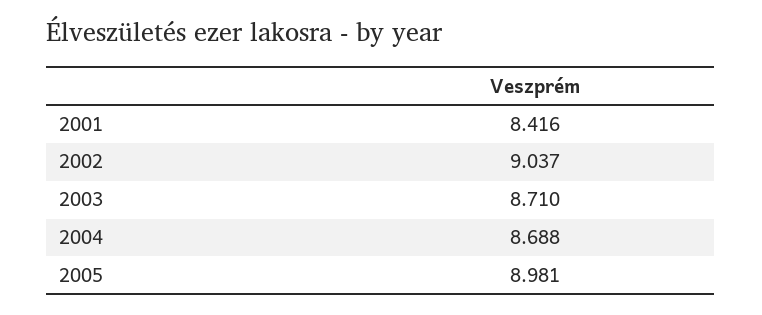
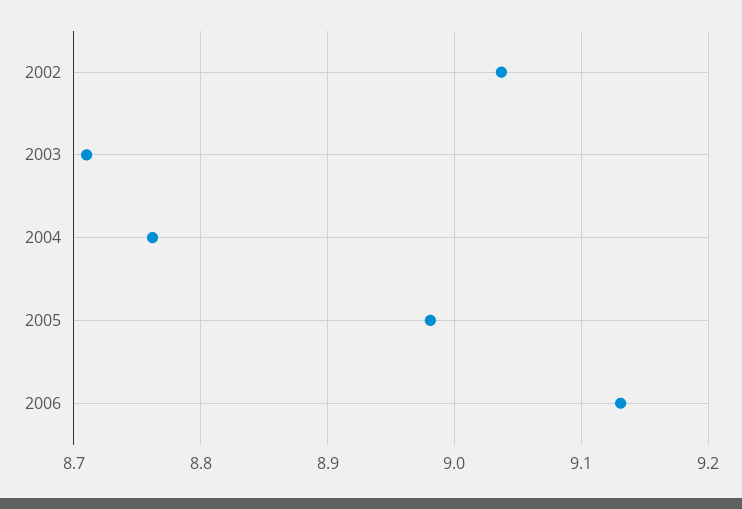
2001: 8.416 -> none
2004: 8.688 -> 8.76
2006: none -> 9.13

